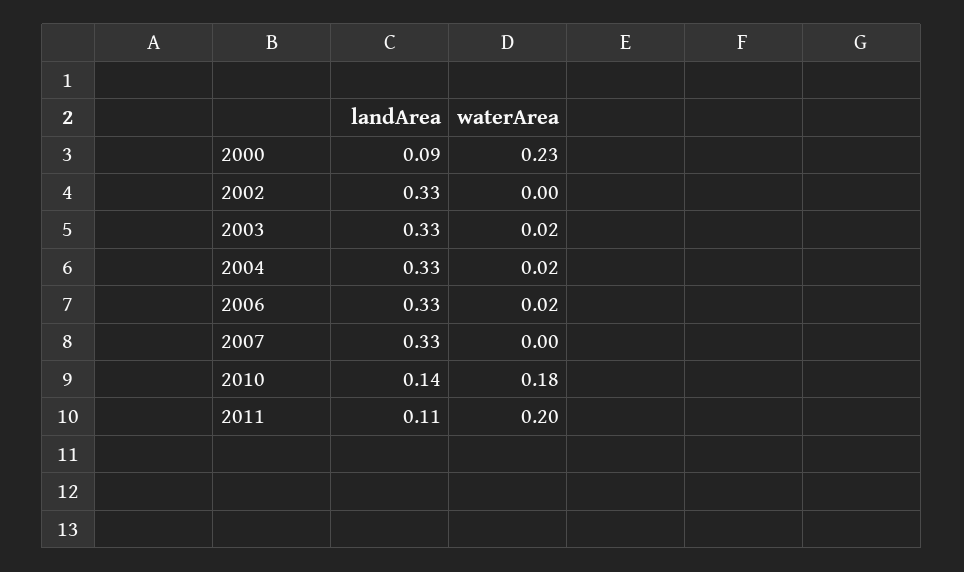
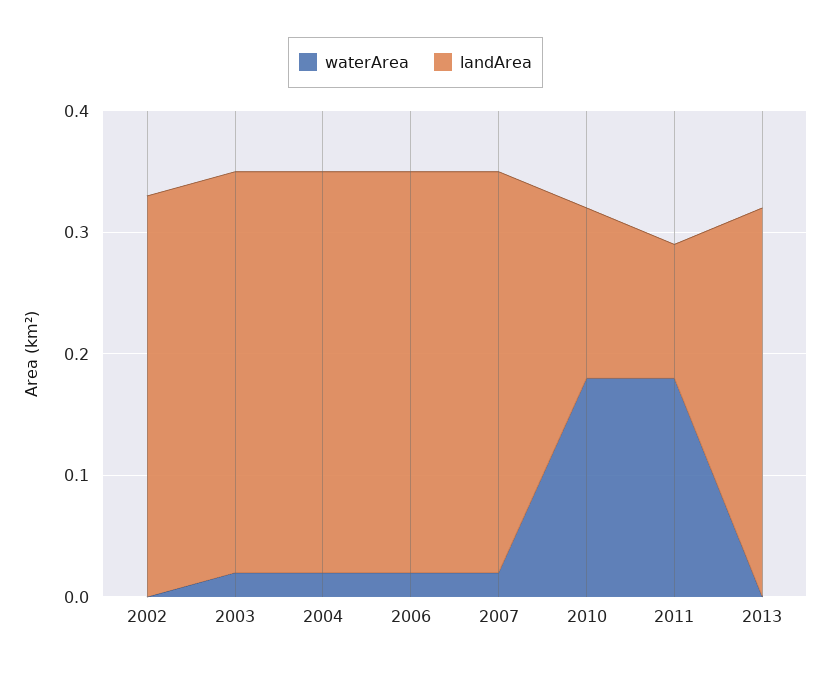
landArea, 2000: 0.09 -> none
waterArea, 2000: 0.23 -> none
waterArea, 2007: 0 -> 0.02
waterArea, 2011: 0.2 -> 0.18
waterArea, 2013: none -> 0
landArea, 2013: none -> 0.32

